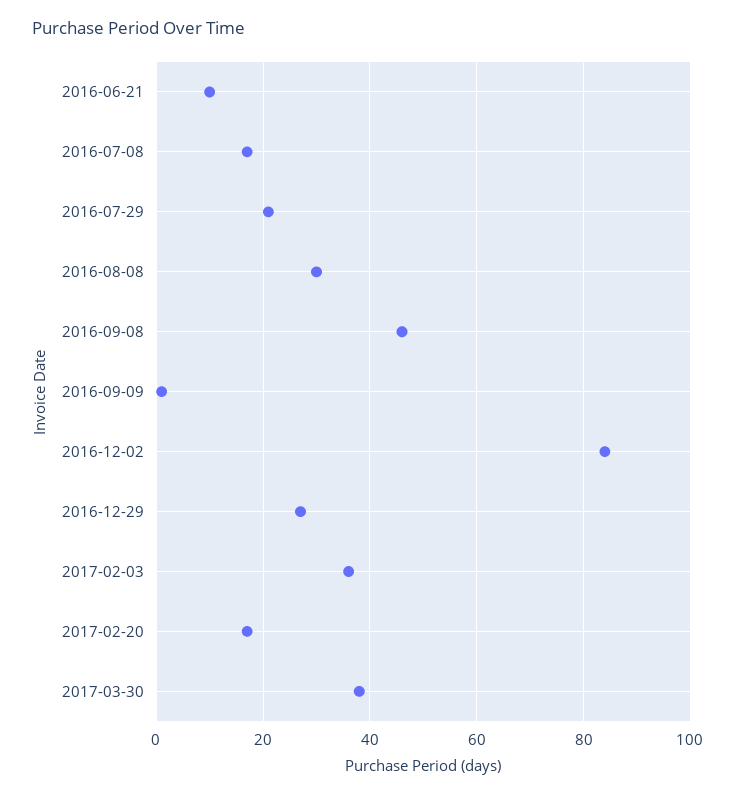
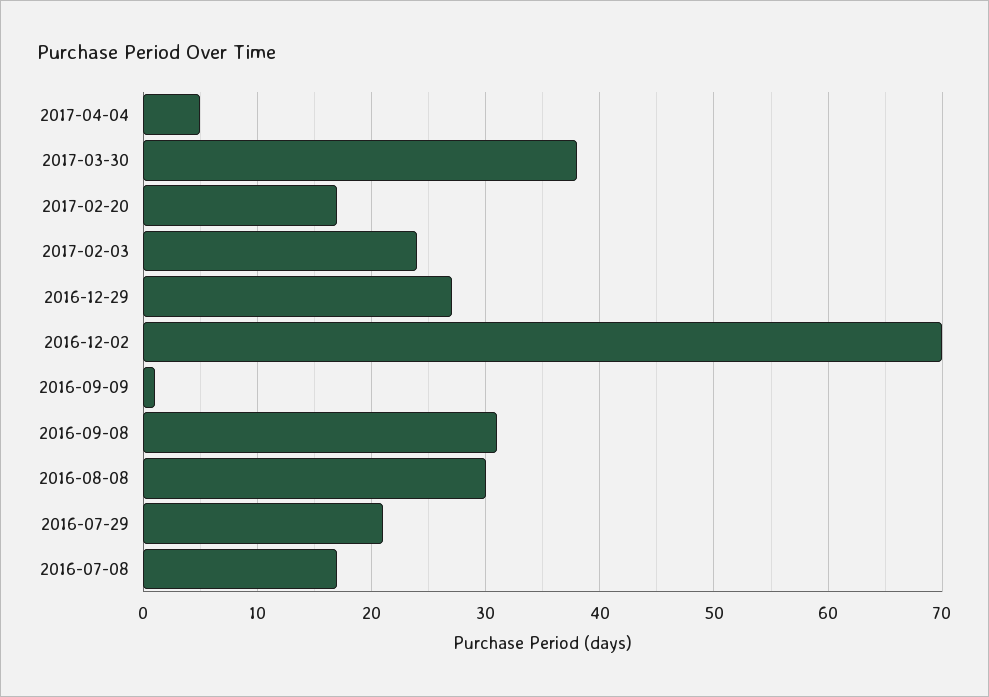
2016-06-21: 10 -> none
2016-09-08: 45 -> 31
2016-12-02: 85 -> 70
2017-02-03: 35 -> 24
2017-04-04: none -> 5

